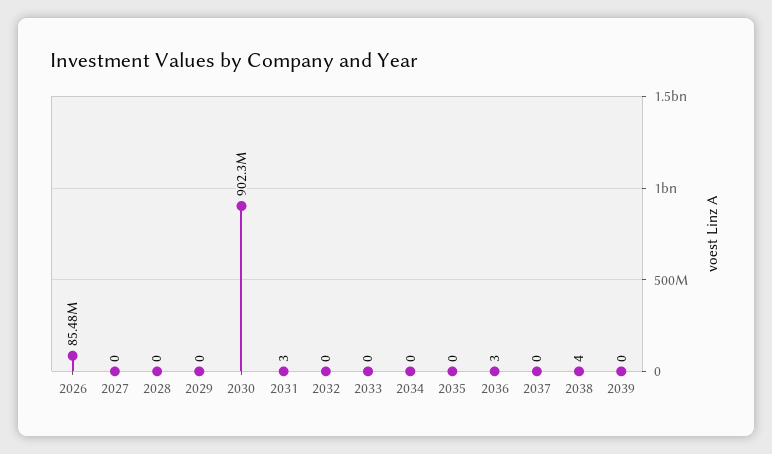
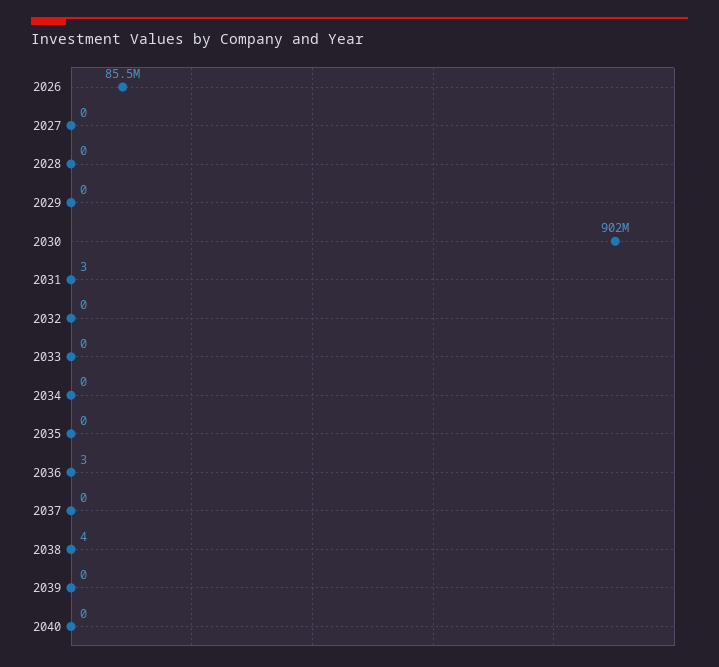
2040: none -> 0

